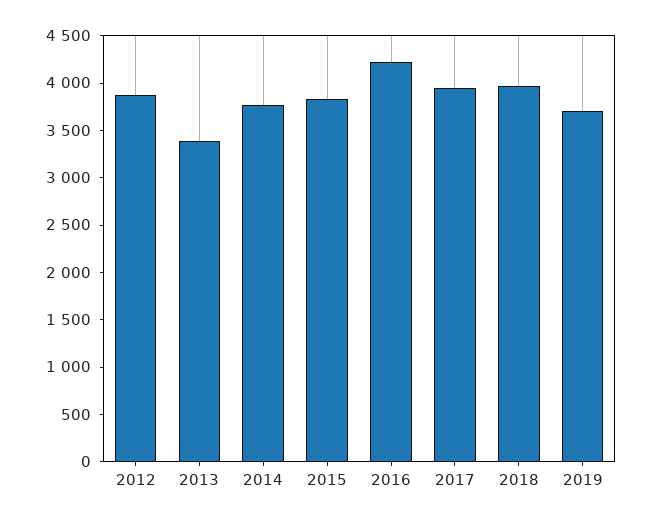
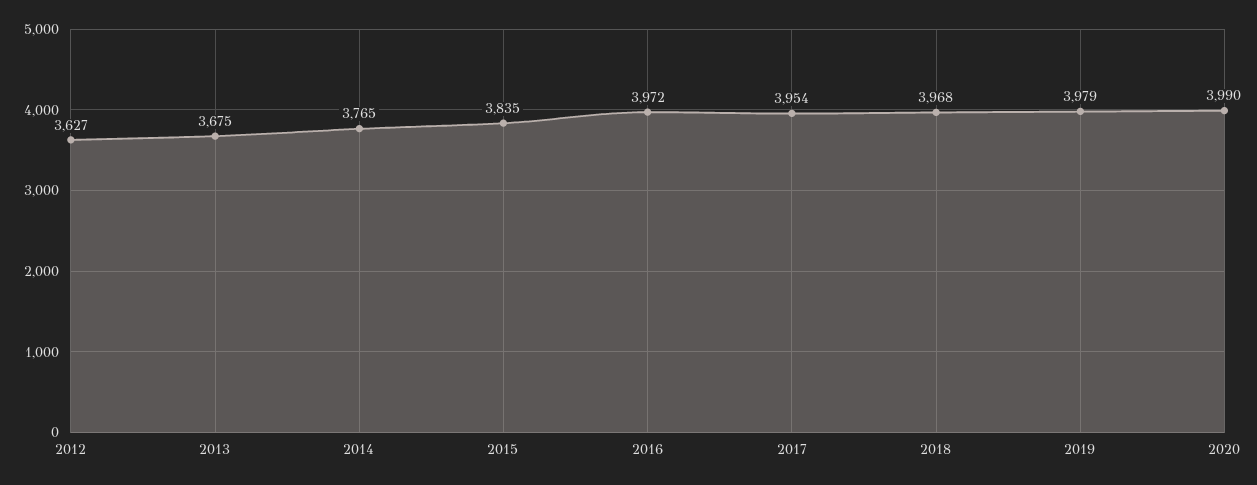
2012: 3900 -> 3627
2013: 3400 -> 3675
2016: 4200 -> 3972
2019: 3700 -> 3979
2020: none -> 3990

